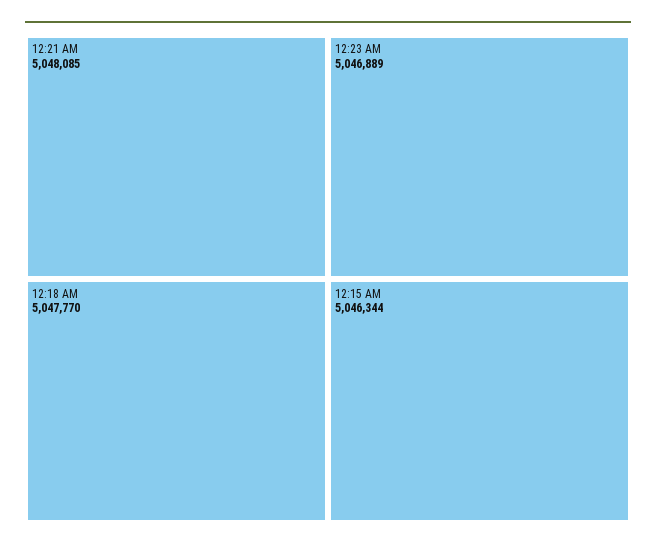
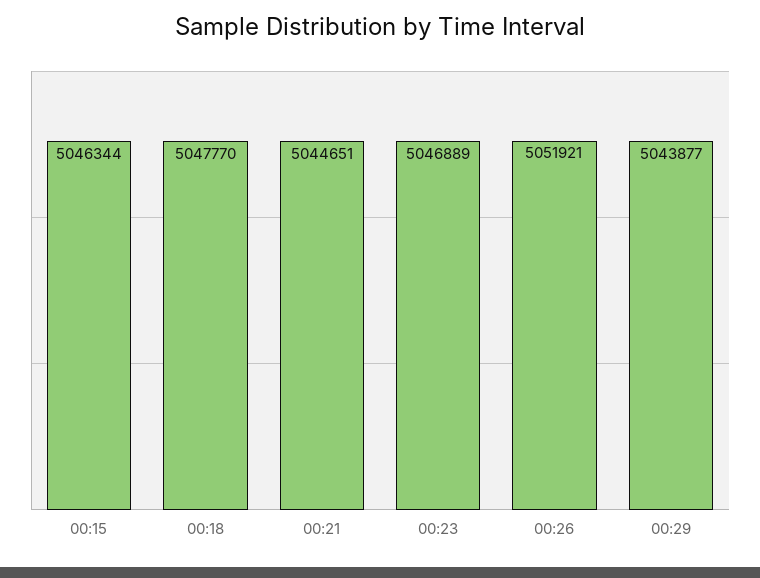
12:21 AM: 5048085 -> 5044651
00:26: none -> 5051921
00:29: none -> 5043877

